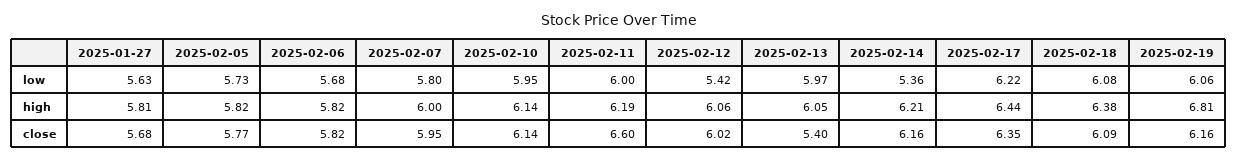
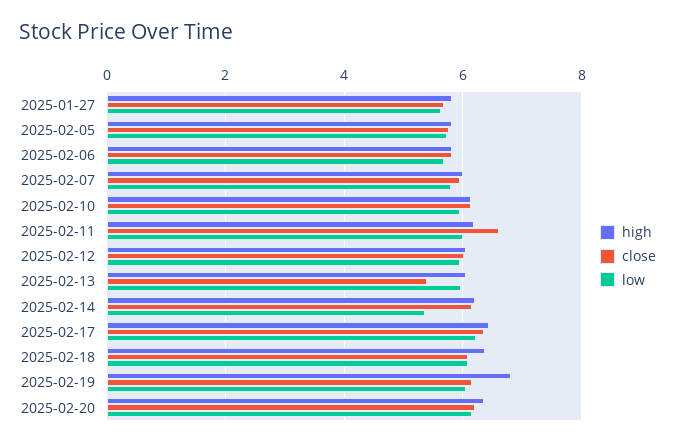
low, 2025-02-12: 5.42 -> 6
high, 2025-02-20: none -> 6.4
close, 2025-02-20: none -> 6.2
low, 2025-02-20: none -> 6.2

